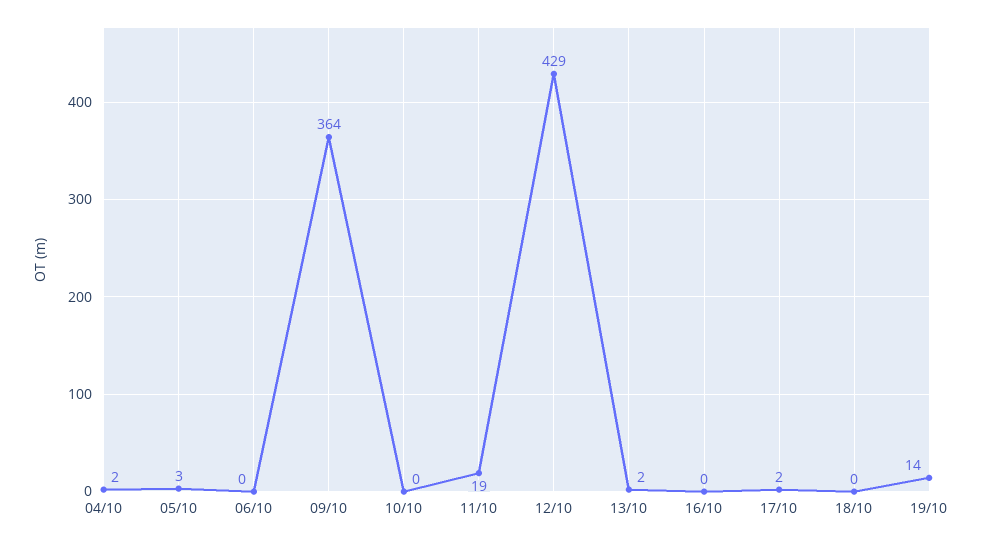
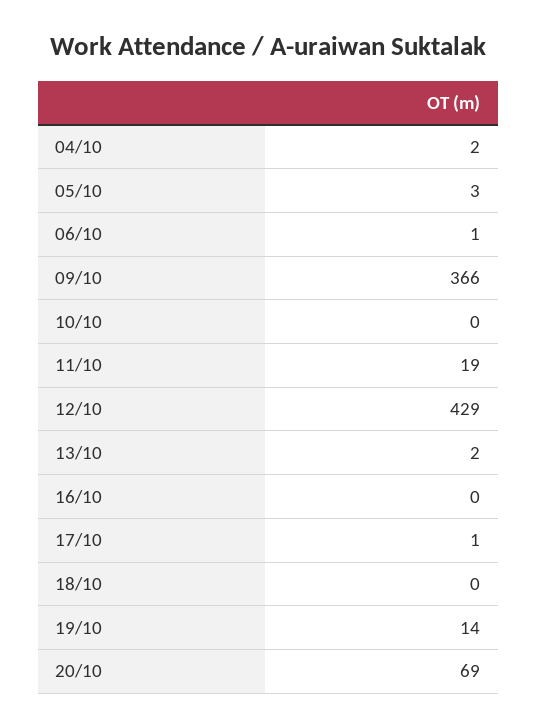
06/10: 0 -> 1
09/10: 364 -> 366
17/10: 2 -> 1
20/10: none -> 69

